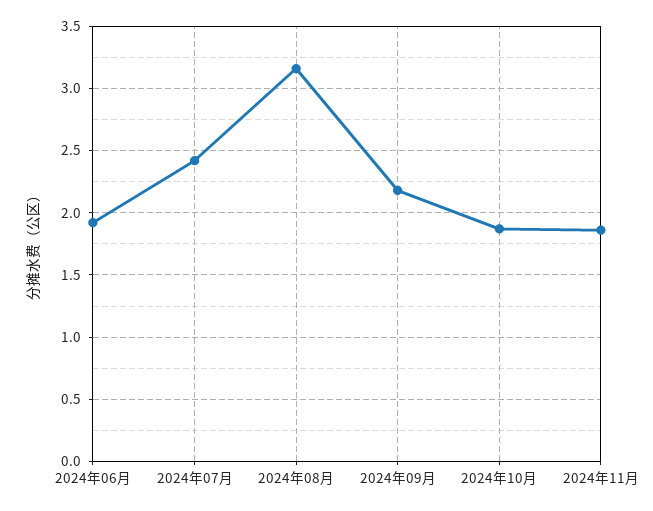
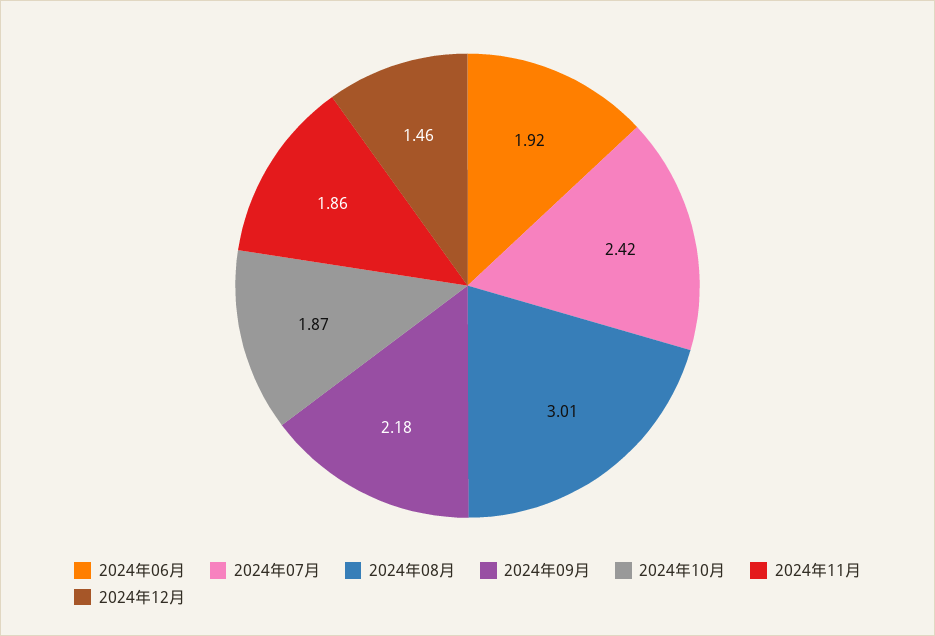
2024年08月: 3.15 -> 3.01
2024年12月: none -> 1.46

